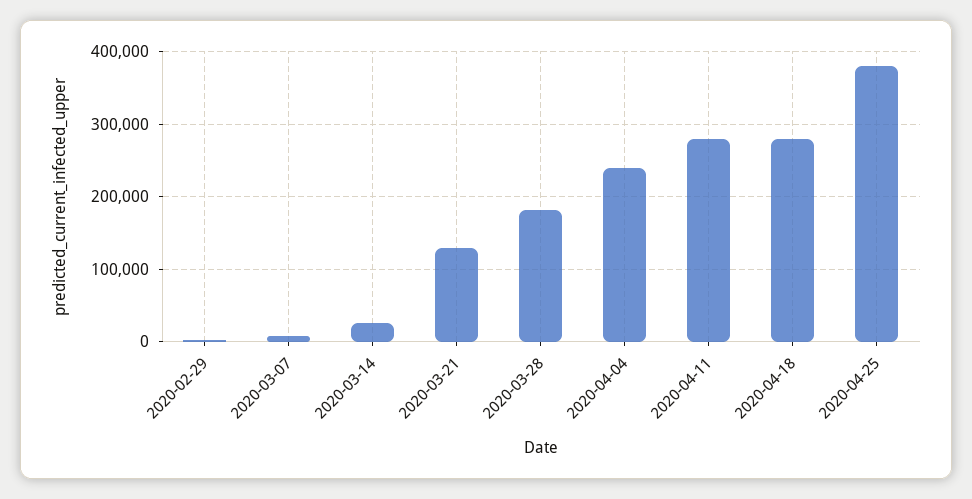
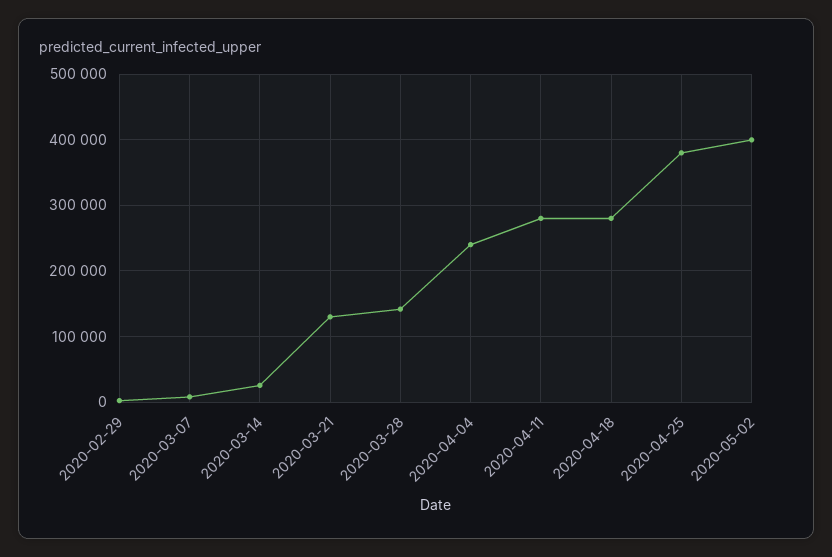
2020-03-28: 180000 -> 140000
2020-05-02: none -> 400000

